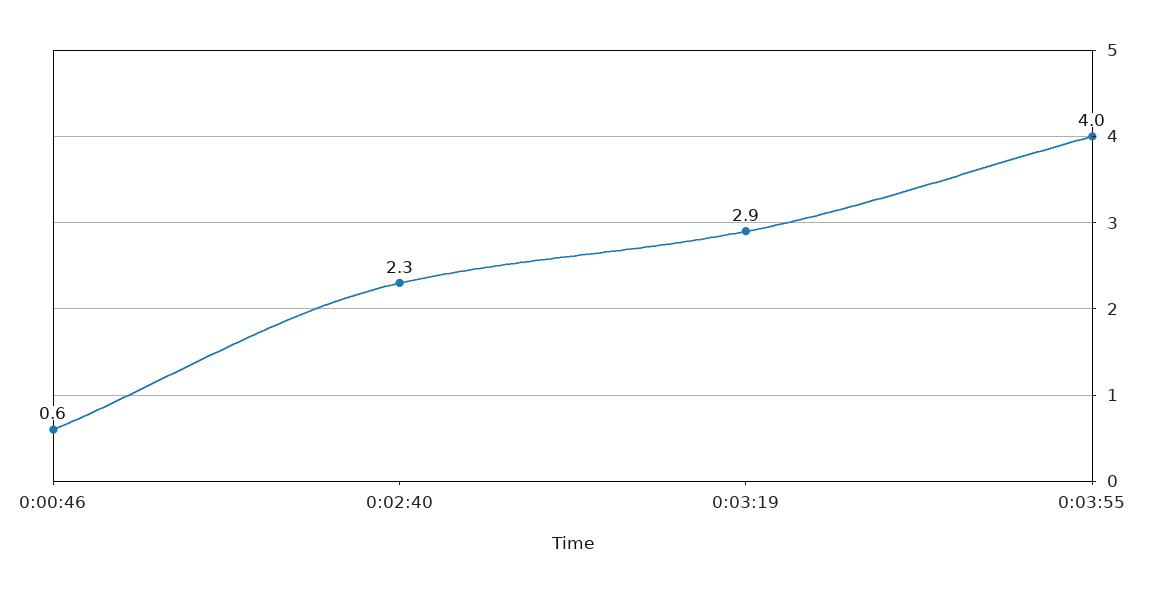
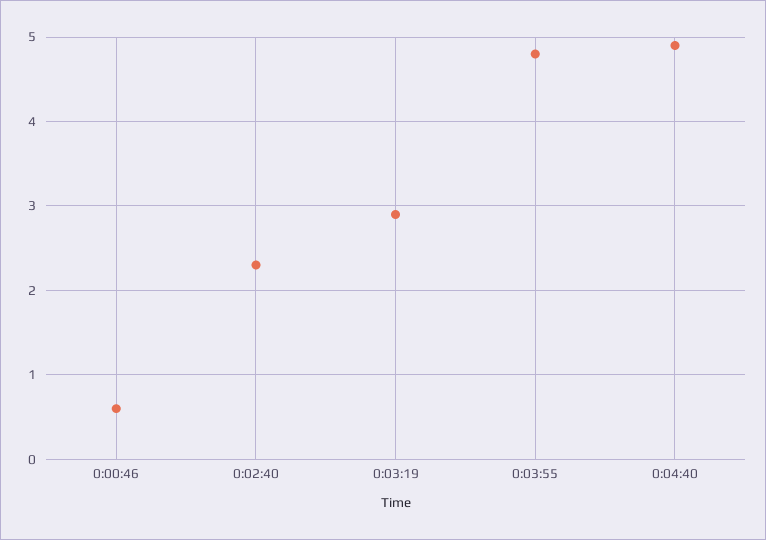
0:03:55: 4 -> 4.8
0:04:40: none -> 4.9

